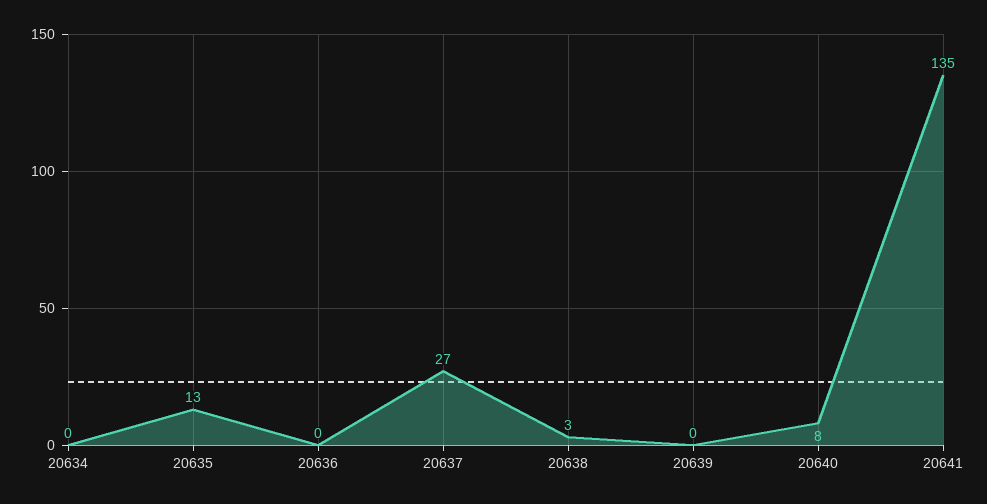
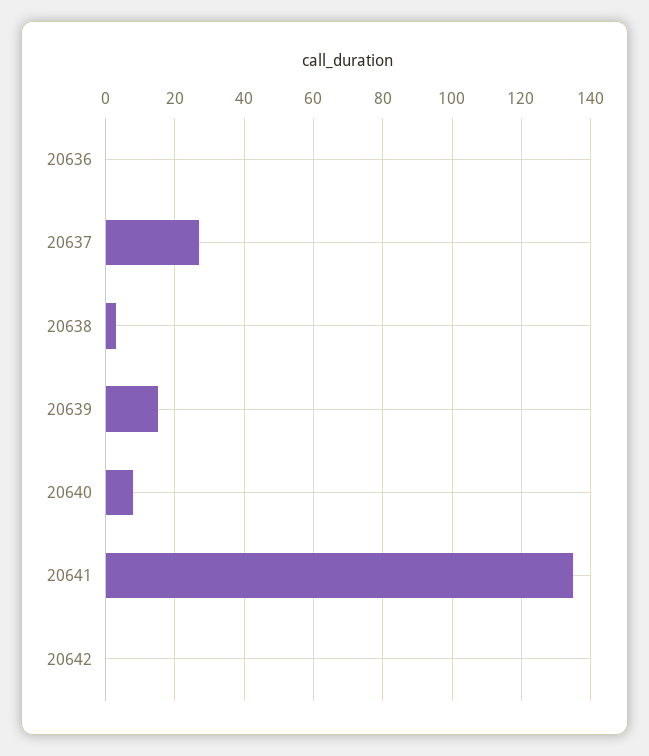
20634: 0 -> none
20635: 13 -> none
20639: 0 -> 15
20642: none -> 0

